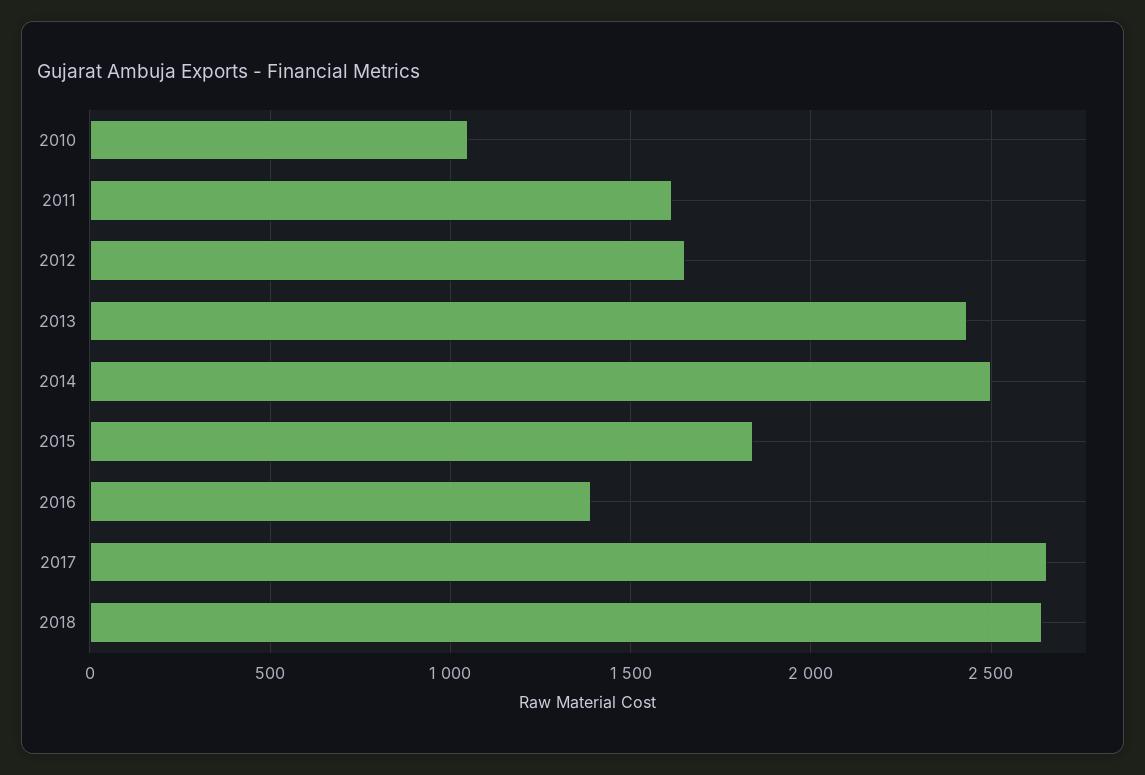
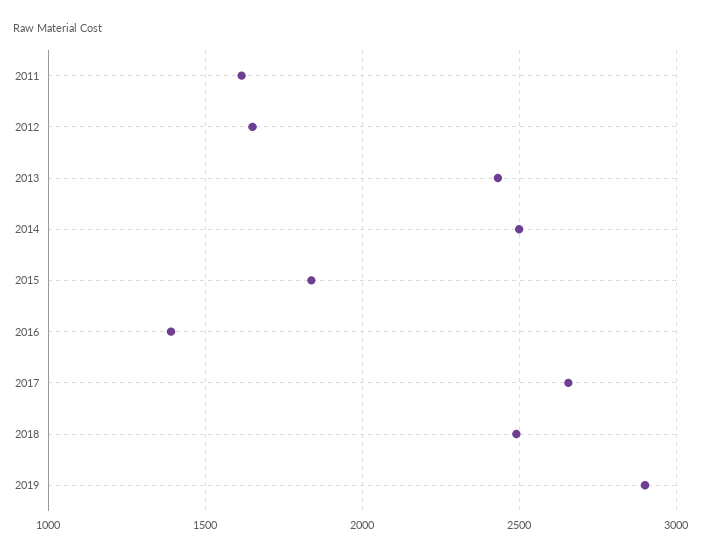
2010: 1050 -> none
2018: 2650 -> 2500
2019: none -> 2900

